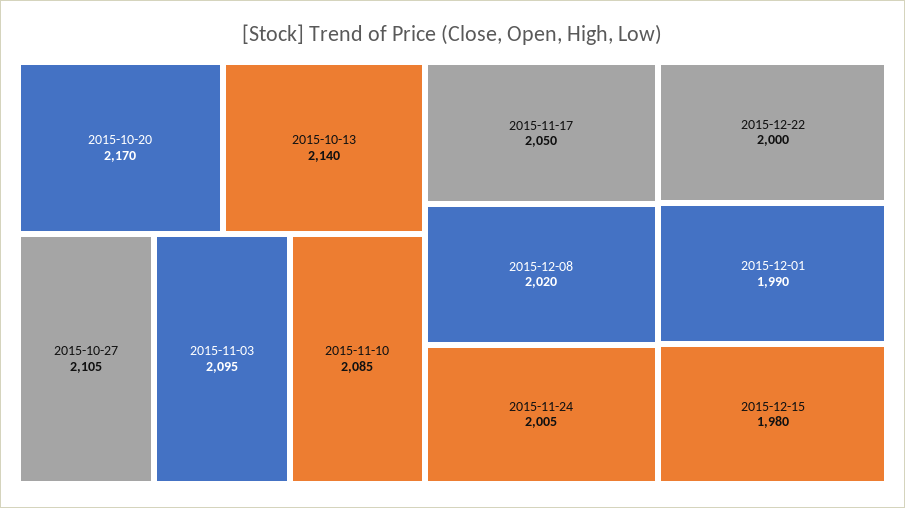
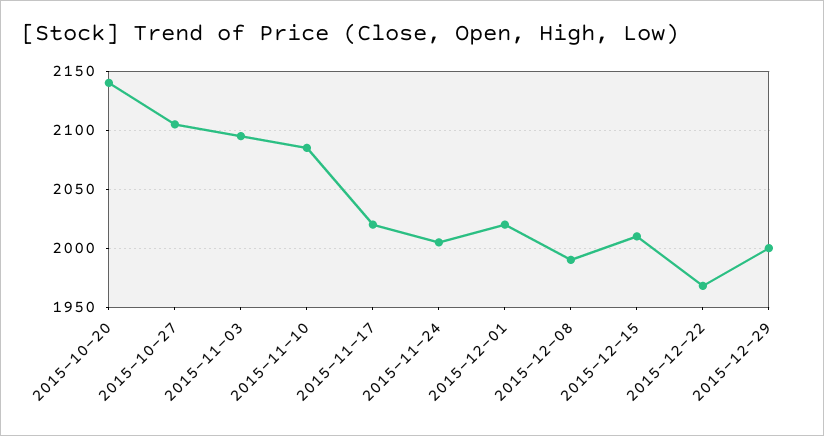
2015-10-20: 2170 -> 2140
2015-10-13: 2140 -> none
2015-11-17: 2050 -> 2020
2015-12-08: 2020 -> 1990
2015-12-22: 2000 -> 1970
2015-12-01: 1990 -> 2020
2015-12-15: 1980 -> 2010
2015-12-29: none -> 2000

